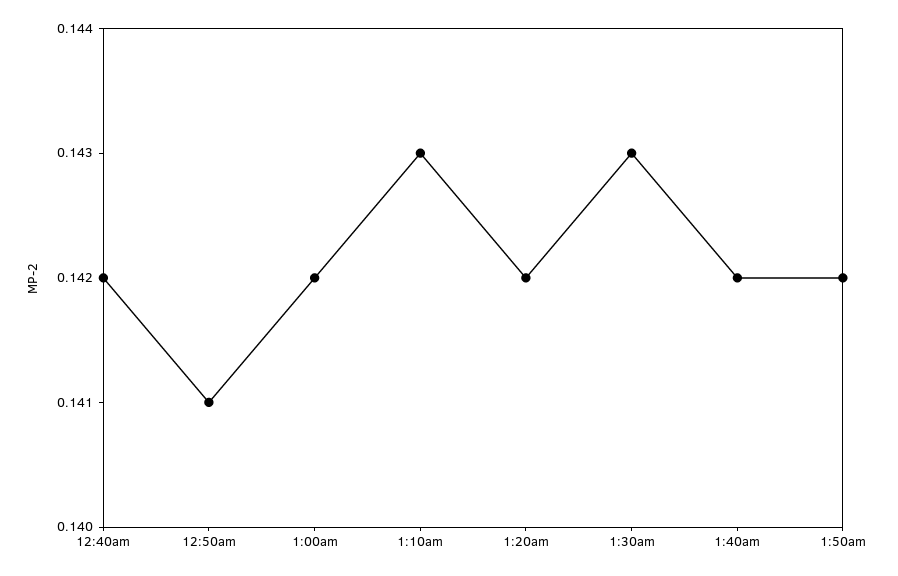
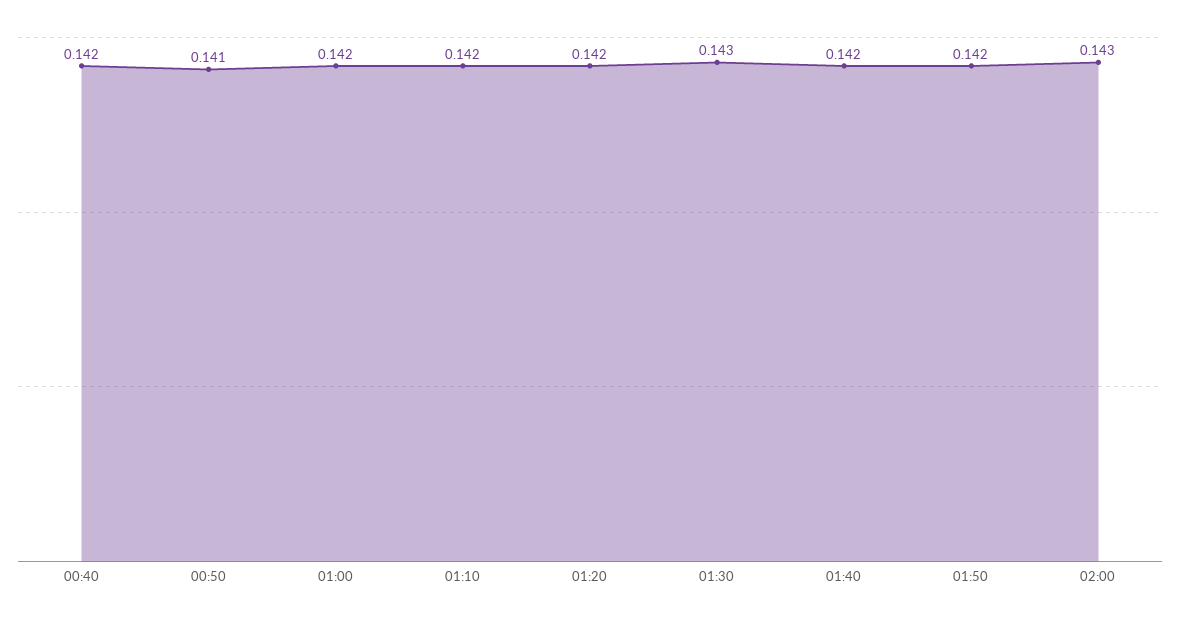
1:10am: 0.143 -> 0.142
02:00: none -> 0.143

